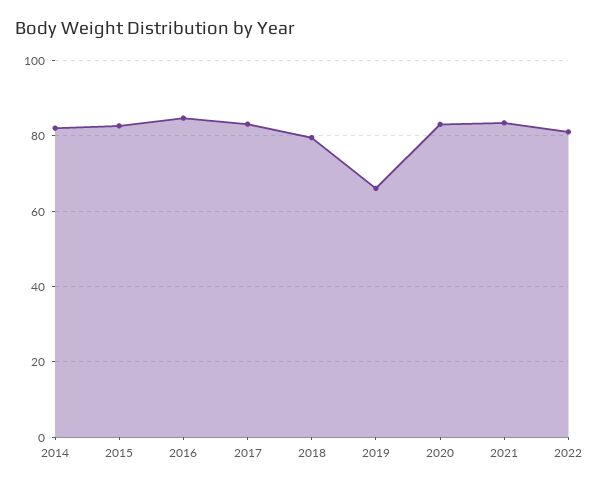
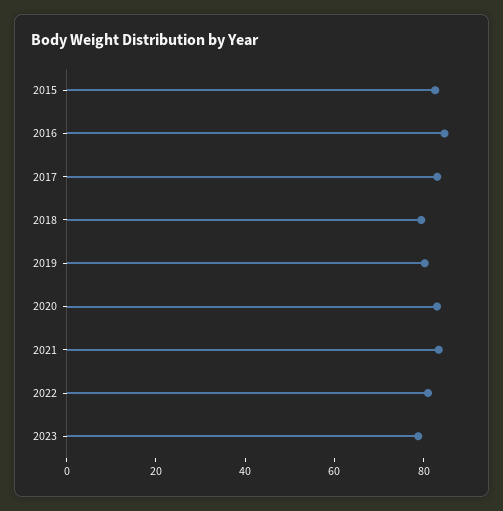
2014: 82 -> none
2019: 66 -> 80
2023: none -> 80

